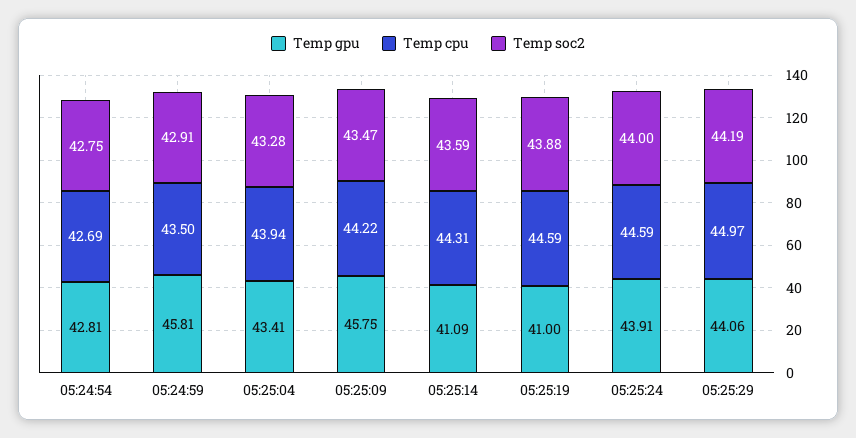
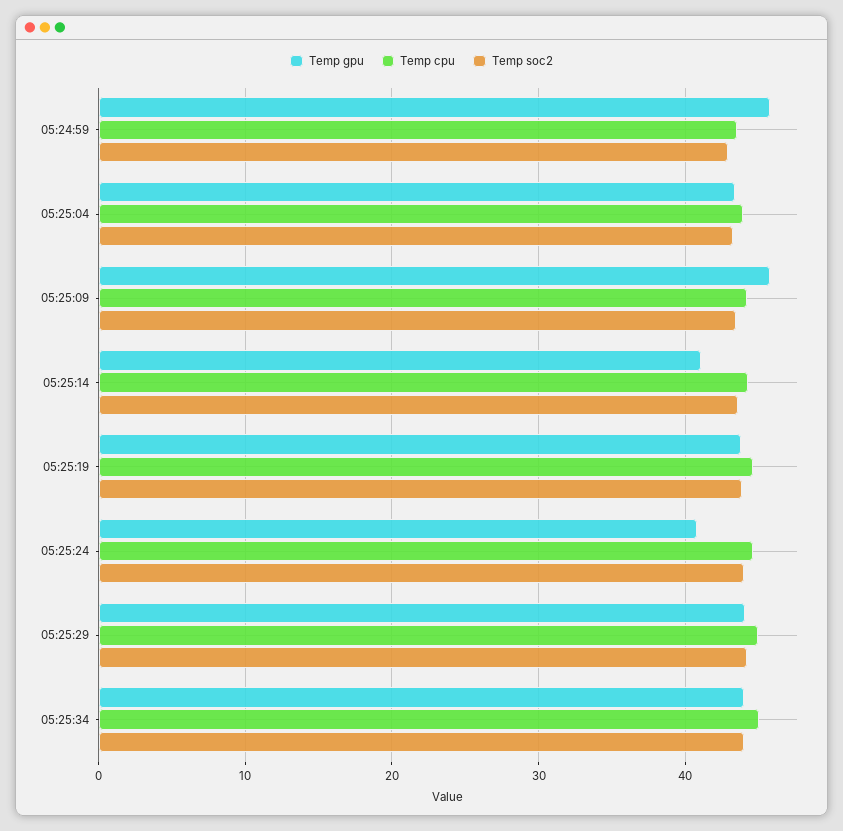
Temp gpu, 05:24:54: 42.81 -> none
Temp cpu, 05:24:54: 42.69 -> none
Temp soc2, 05:24:54: 42.75 -> none
Temp gpu, 05:25:19: 41 -> 44
Temp gpu, 05:25:24: 43.91 -> 41
Temp gpu, 05:25:34: none -> 44
Temp cpu, 05:25:34: none -> 45
Temp soc2, 05:25:34: none -> 44

